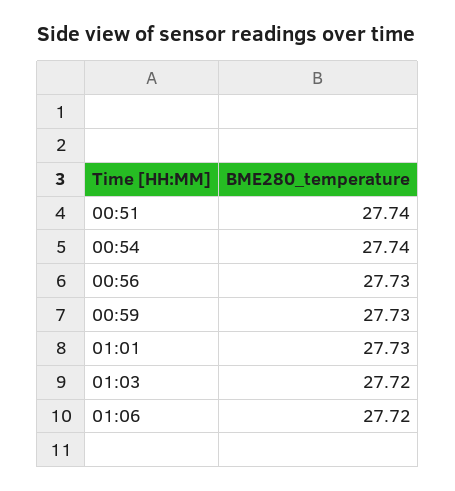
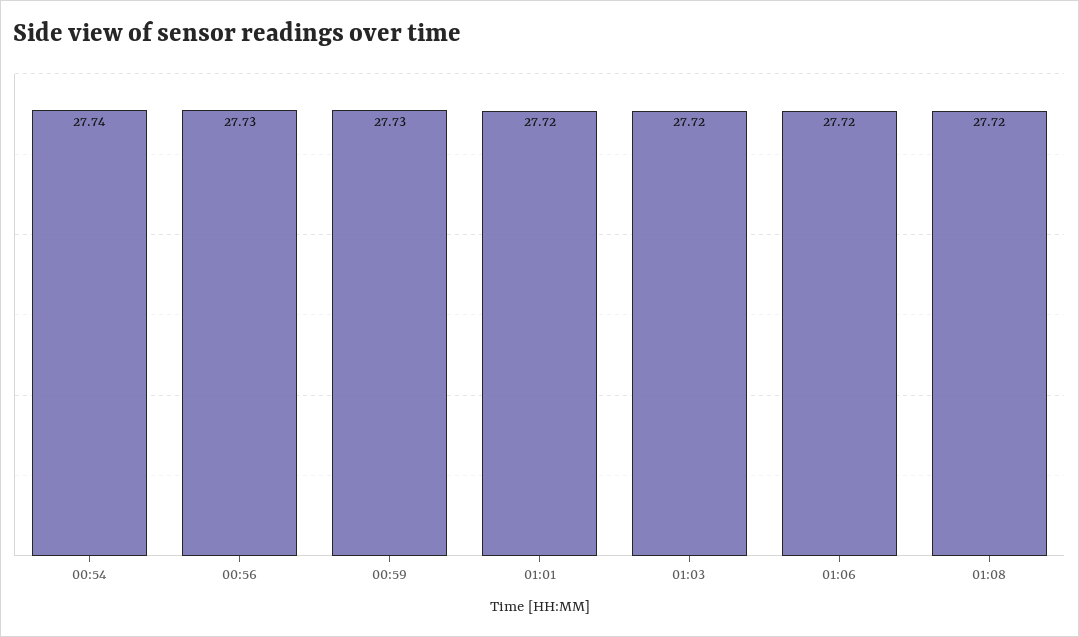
00:51: 27.74 -> none
01:01: 27.73 -> 27.72
01:08: none -> 27.72

